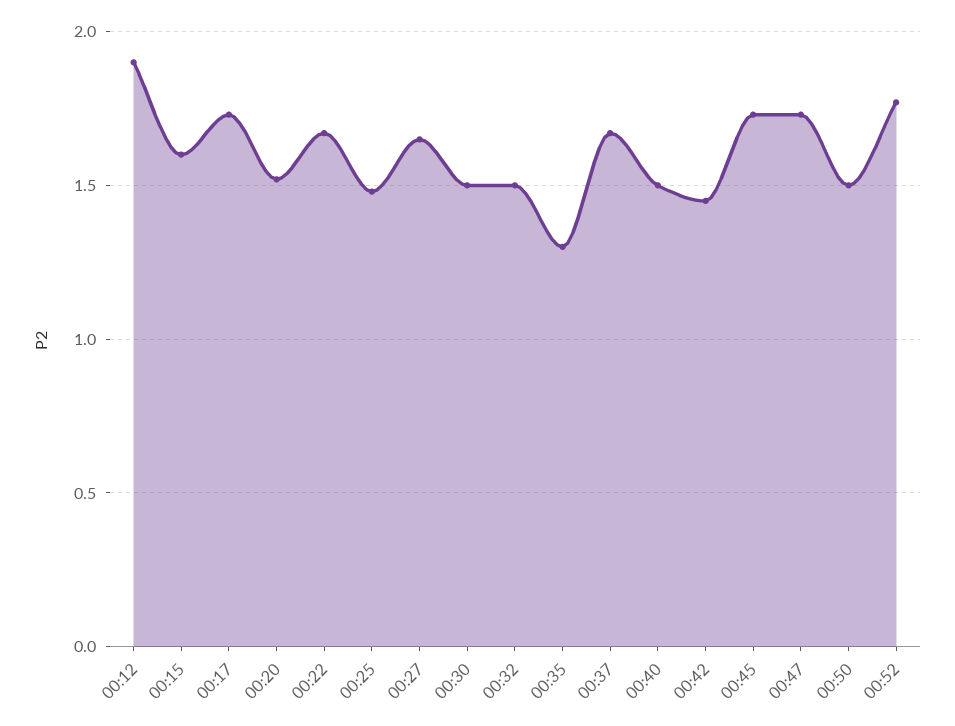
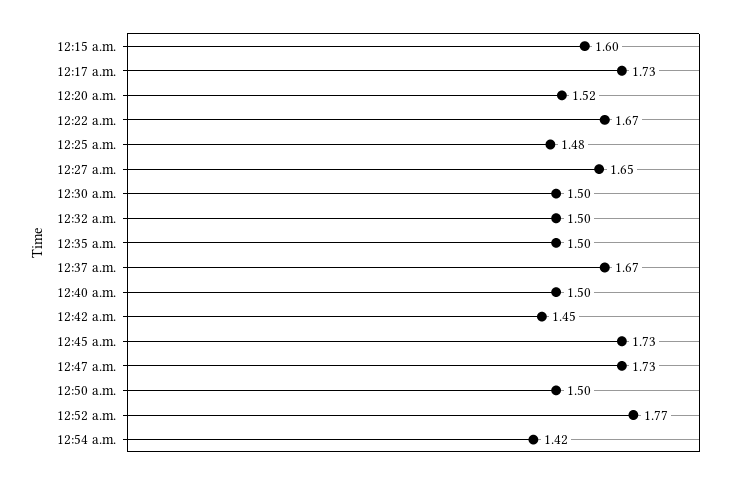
00:12: 1.9 -> none
00:35: 1.3 -> 1.5
12:54 a.m.: none -> 1.42

